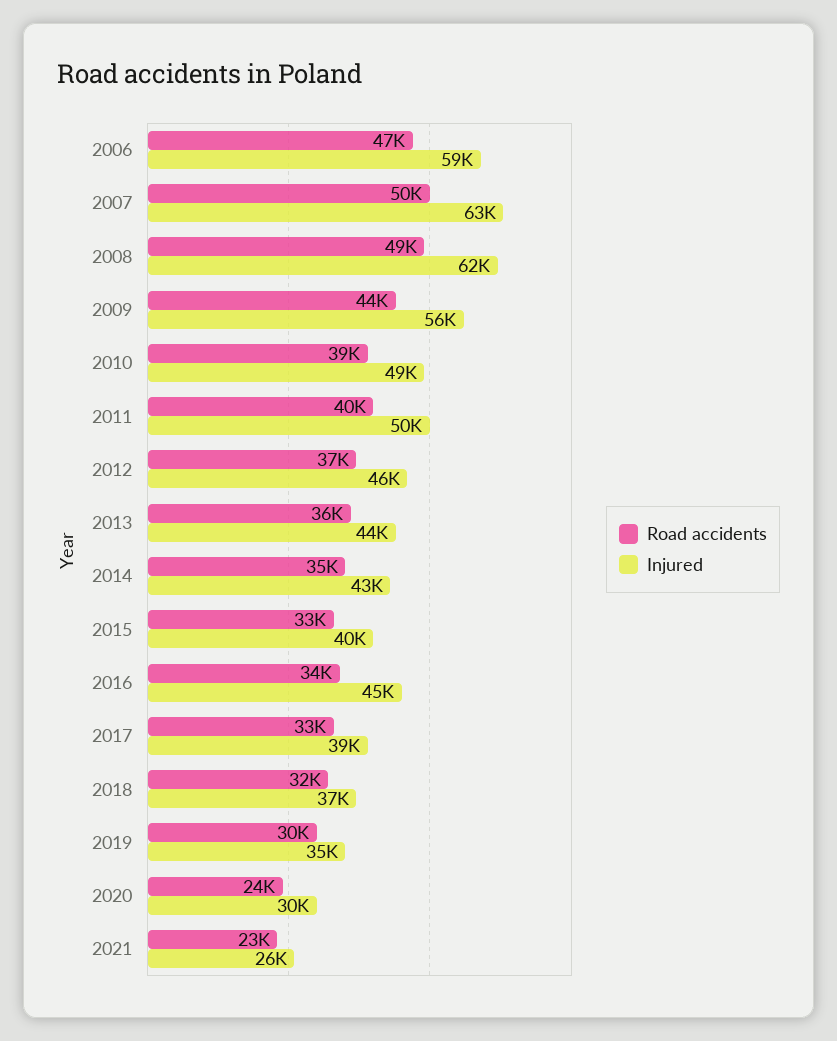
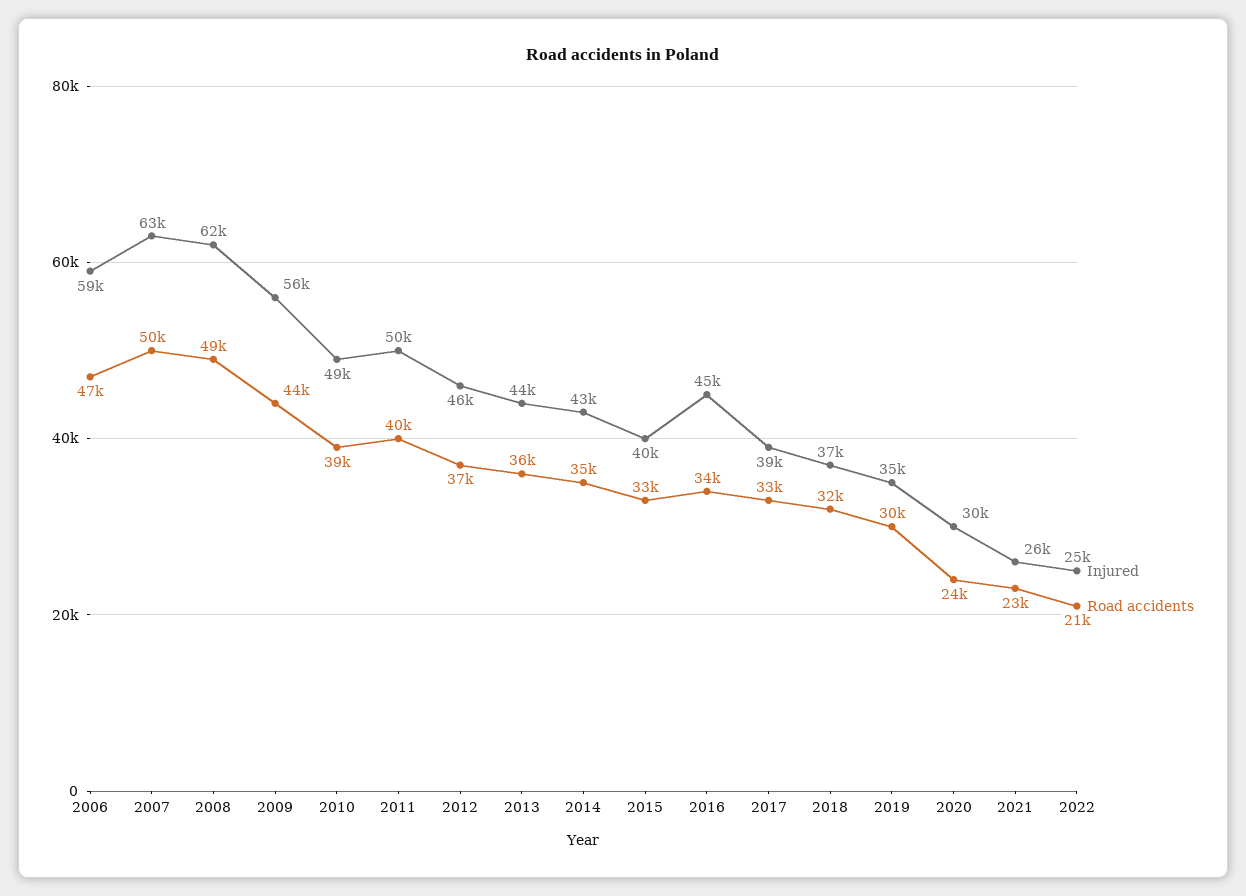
Injured, 2022: none -> 25000
Road accidents, 2022: none -> 21000

